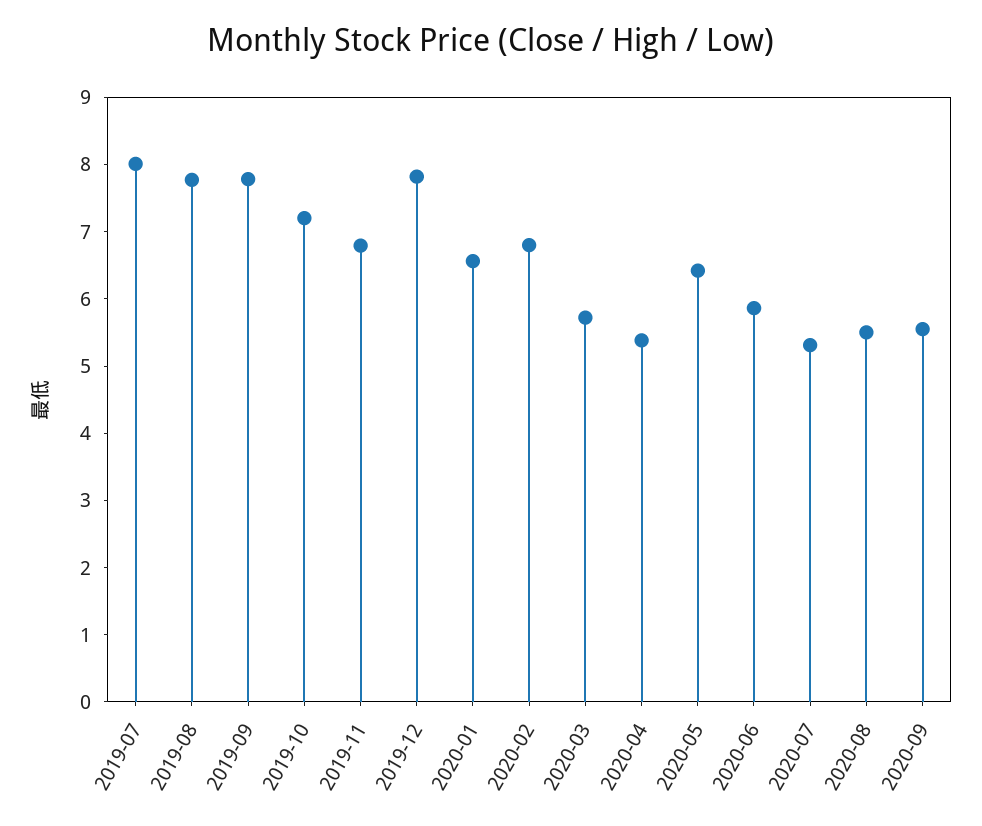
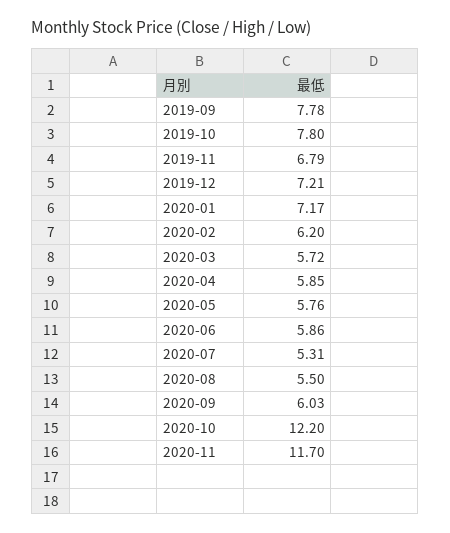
2019-07: 8 -> none
2019-08: 7.8 -> none
2019-10: 7.2 -> 7.8
2019-12: 7.8 -> 7.21
2020-01: 6.6 -> 7.17
2020-02: 6.8 -> 6.2
2020-04: 5.4 -> 5.85
2020-05: 6.4 -> 5.76
2020-09: 5.6 -> 6.03
2020-10: none -> 12.2
2020-11: none -> 11.7

